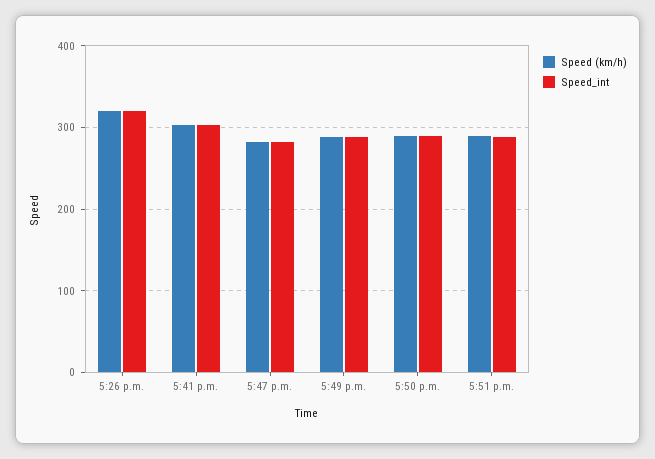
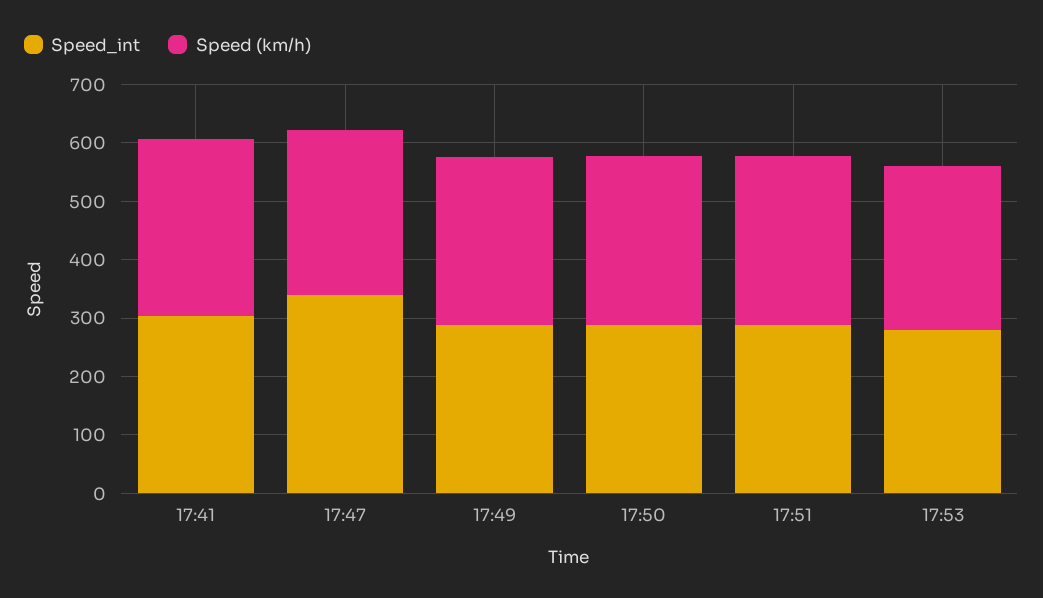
Speed (km/h), 5:26 p.m.: 320 -> none
Speed_int, 5:26 p.m.: 320 -> none
Speed_int, 5:47 p.m.: 280 -> 340
Speed_int, 17:53: none -> 280
Speed (km/h), 17:53: none -> 280

